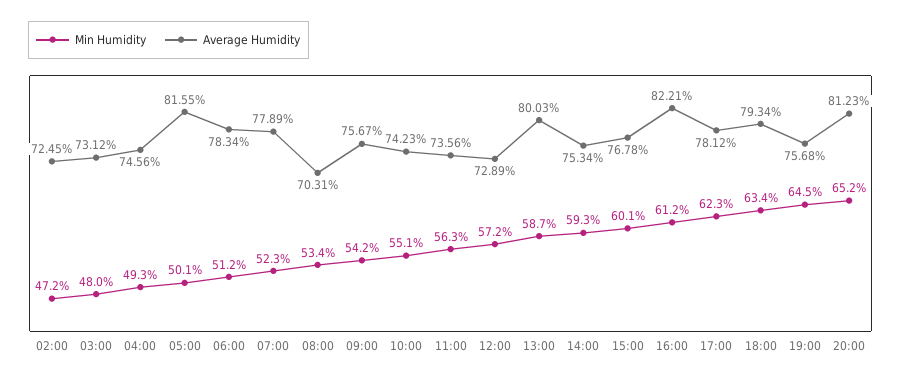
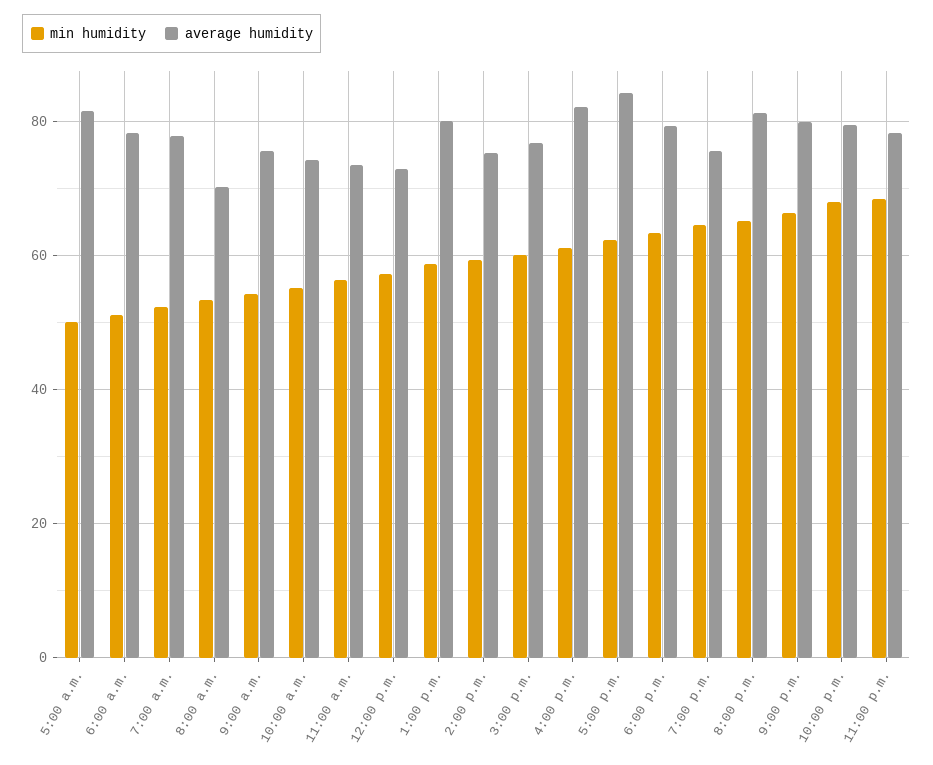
Min Humidity, 02:00: 47.2 -> none
Average Humidity, 02:00: 72.45 -> none
Min Humidity, 03:00: 48 -> none
Average Humidity, 03:00: 73.12 -> none
Min Humidity, 04:00: 49.3 -> none
Average Humidity, 04:00: 74.56 -> none
Average Humidity, 17:00: 78.12 -> 84
Min Humidity, 9:00 p.m.: none -> 66
Average Humidity, 9:00 p.m.: none -> 80
Min Humidity, 10:00 p.m.: none -> 68
Average Humidity, 10:00 p.m.: none -> 80
Min Humidity, 11:00 p.m.: none -> 68
Average Humidity, 11:00 p.m.: none -> 78

